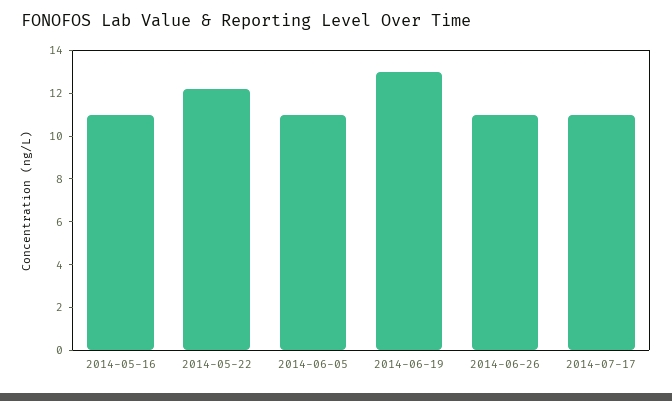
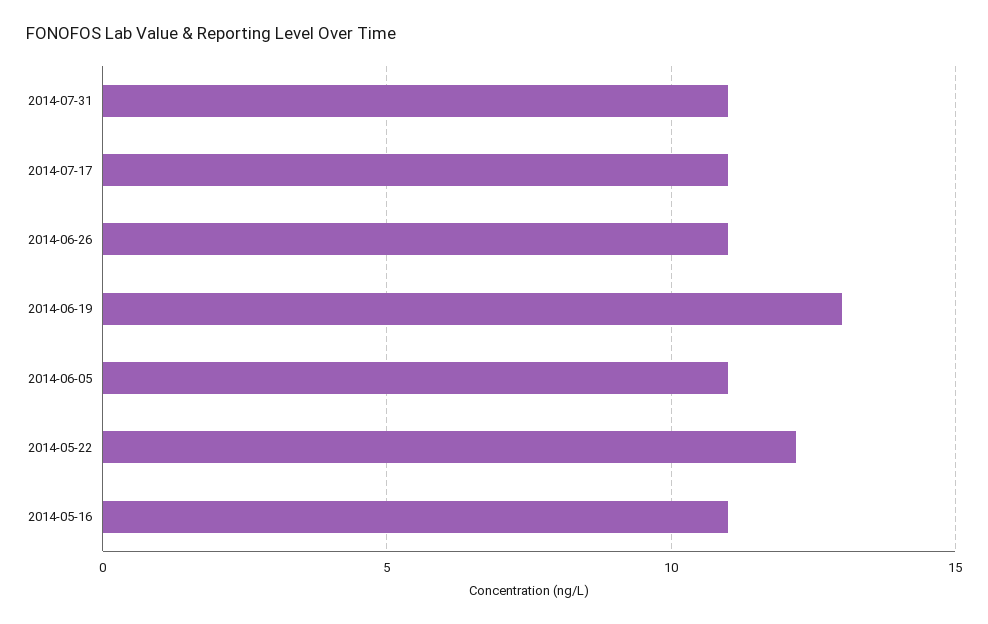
2014-07-31: none -> 11

